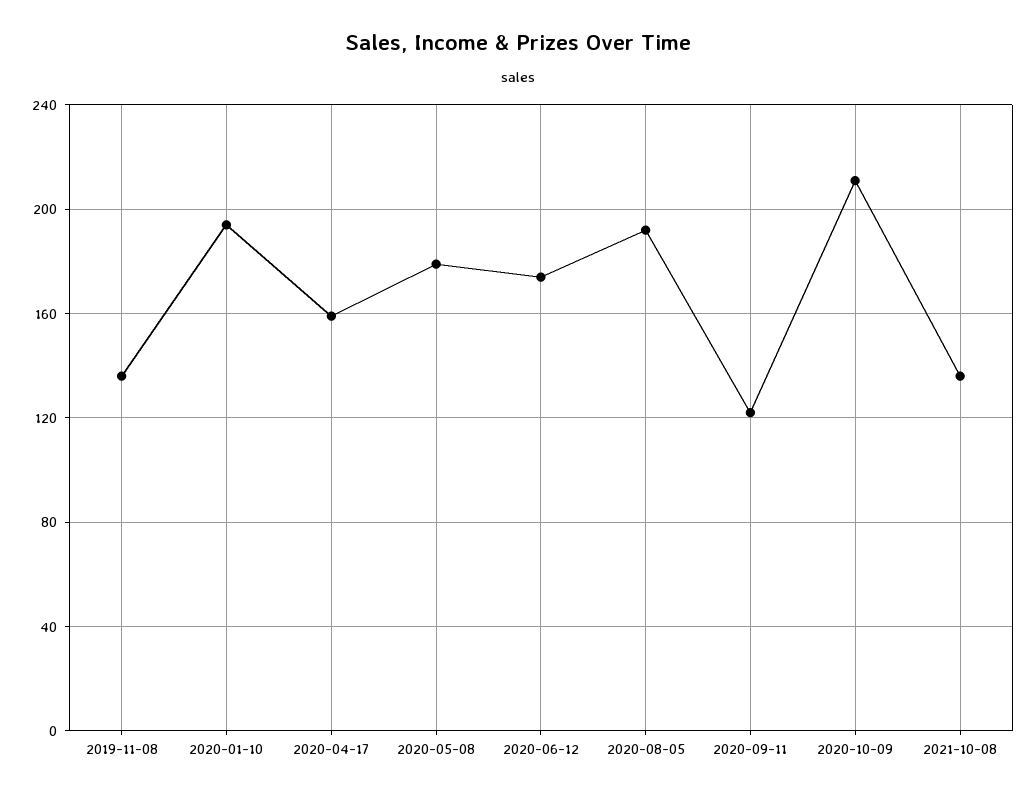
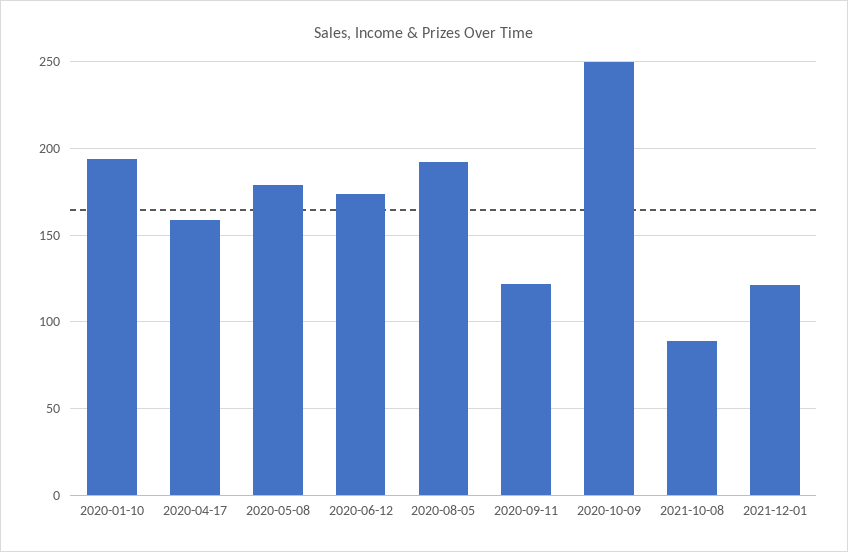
2019-11-08: 135 -> none
2020-10-09: 210 -> 250
2021-10-08: 135 -> 90
2021-12-01: none -> 120

